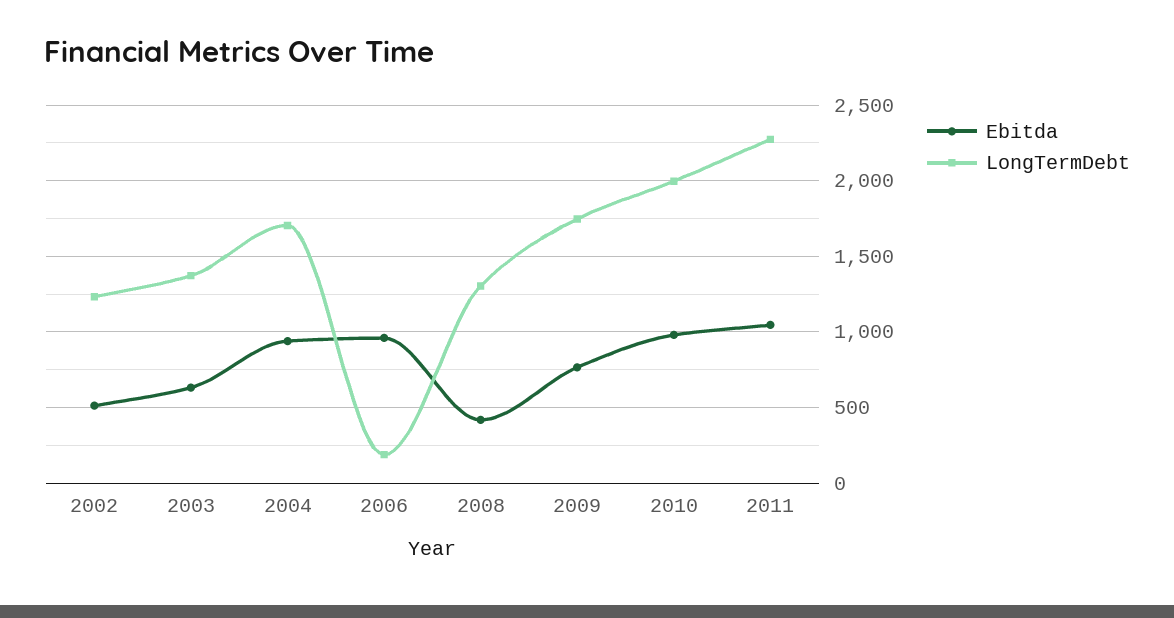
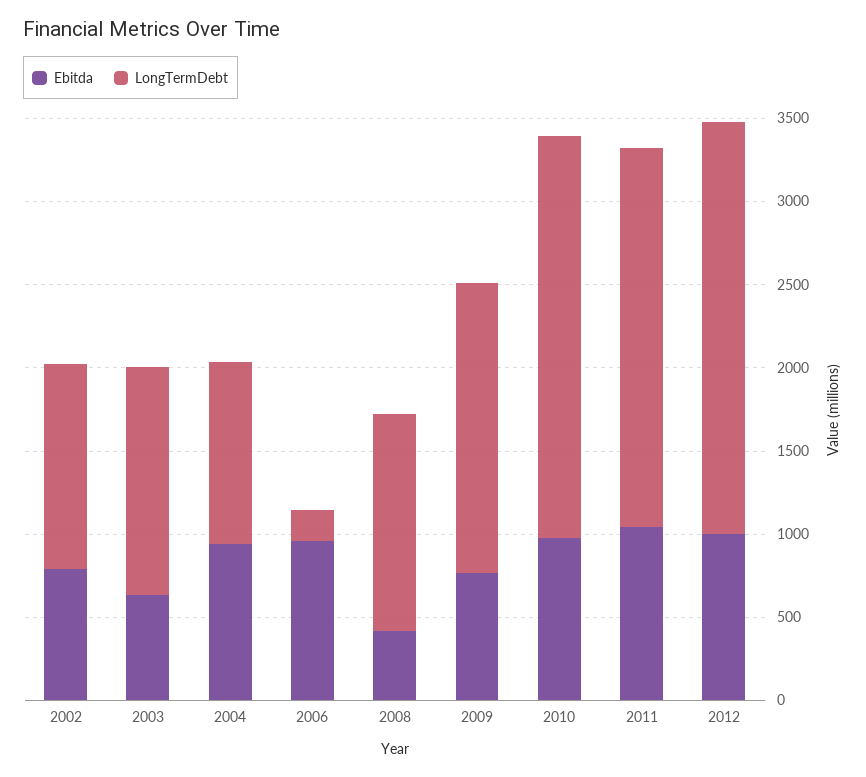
Ebitda, 2002: 500 -> 800
LongTermDebt, 2004: 1700 -> 1100
LongTermDebt, 2010: 2000 -> 2400
Ebitda, 2012: none -> 1000
LongTermDebt, 2012: none -> 2500

